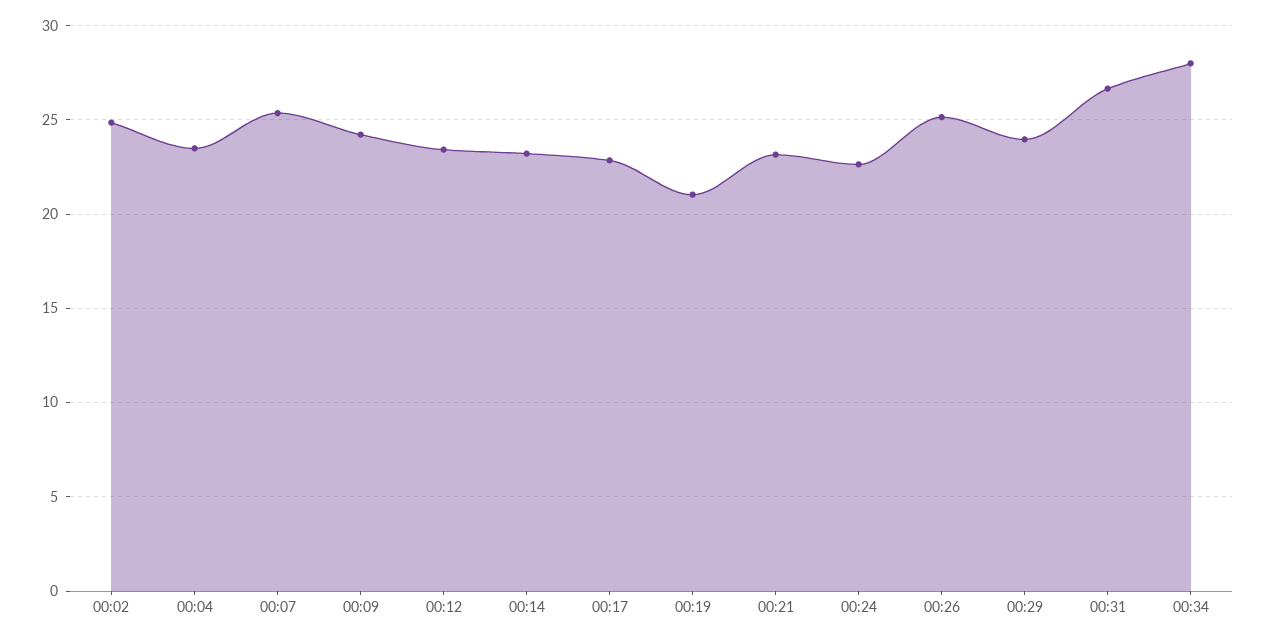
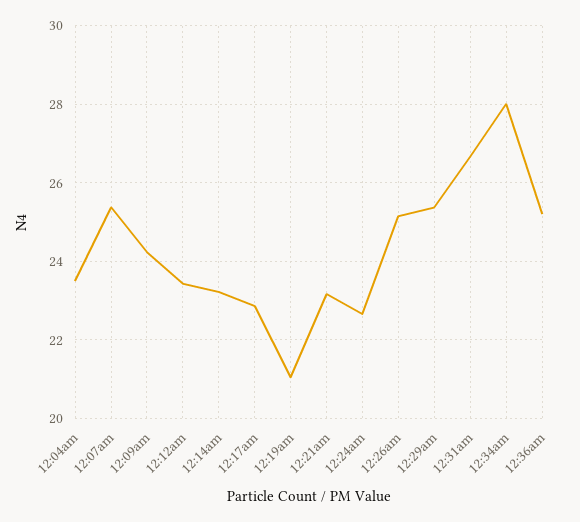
00:02: 25 -> none
00:29: 24 -> 25.4
12:36am: none -> 25.2

